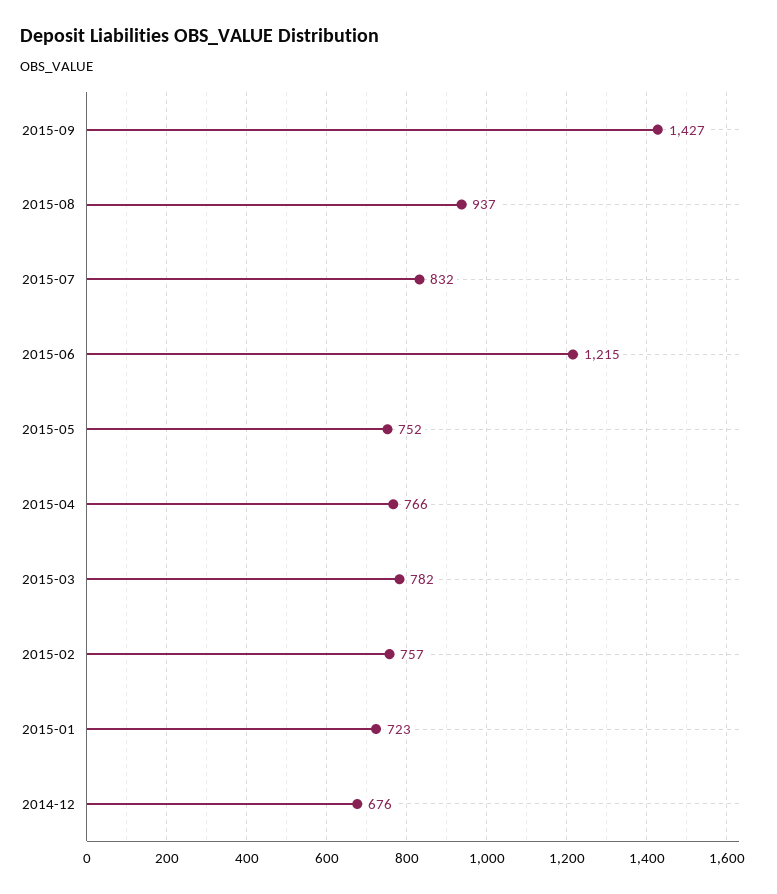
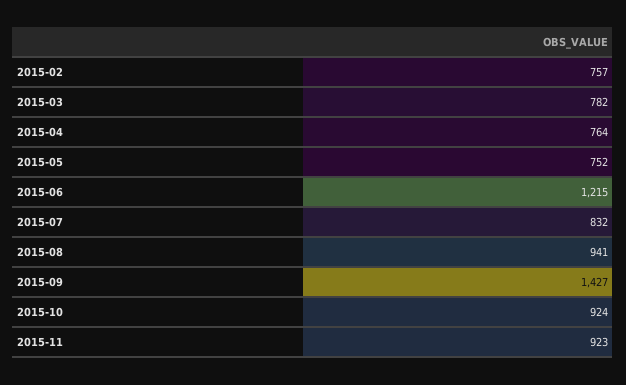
2015-08: 937 -> 941
2015-04: 766 -> 764
2015-01: 723 -> none
2014-12: 676 -> none
2015-10: none -> 924
2015-11: none -> 923

